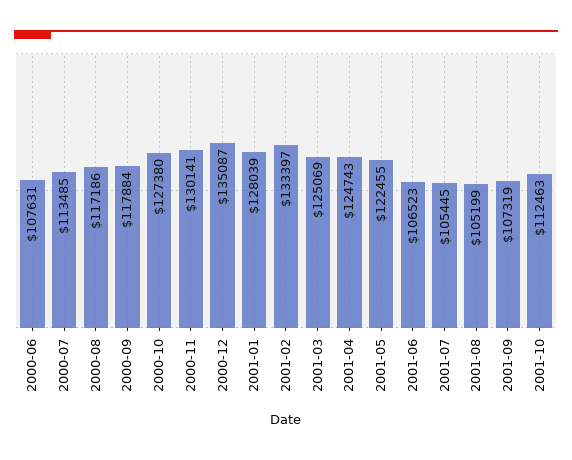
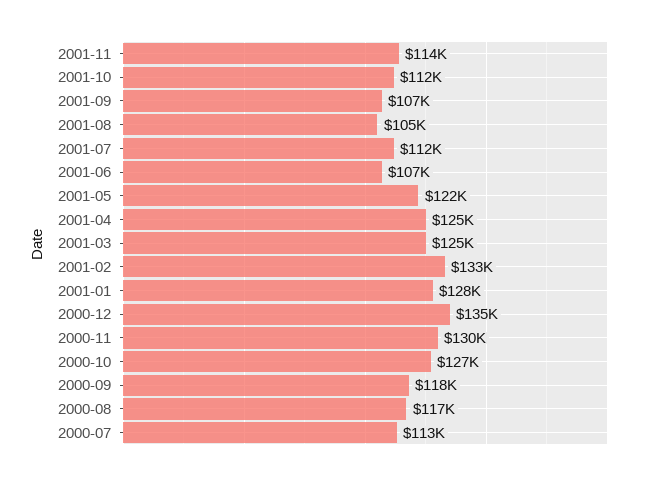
2000-06: 107631 -> none
2001-07: 105445 -> 112000
2001-11: none -> 114000

